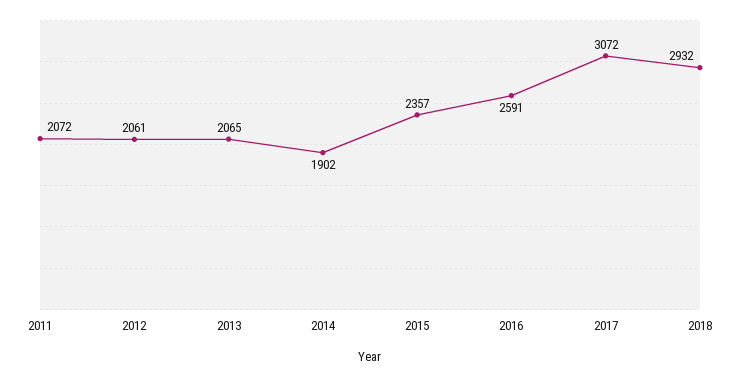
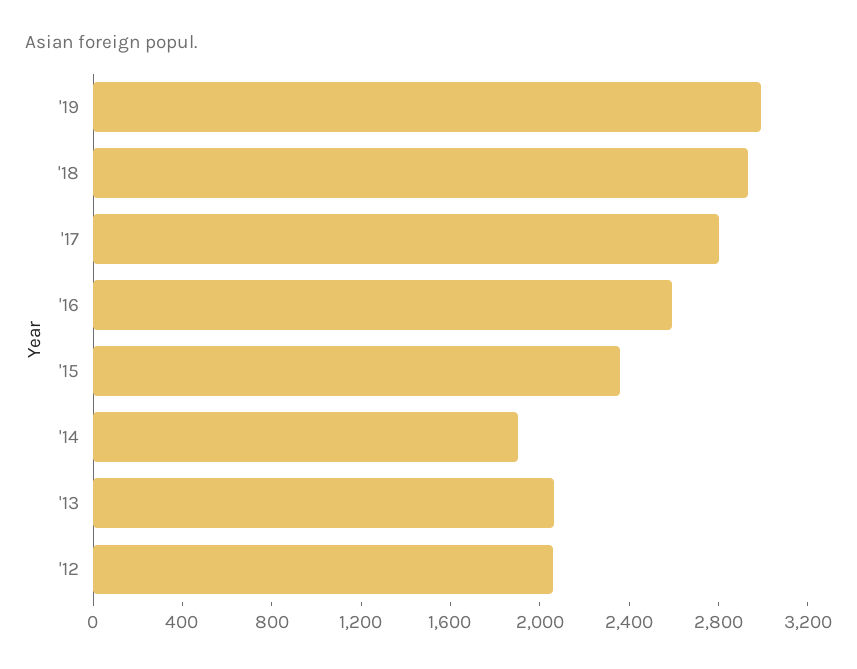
2011: 2072 -> none
2017: 3072 -> 2800
'19: none -> 3000

